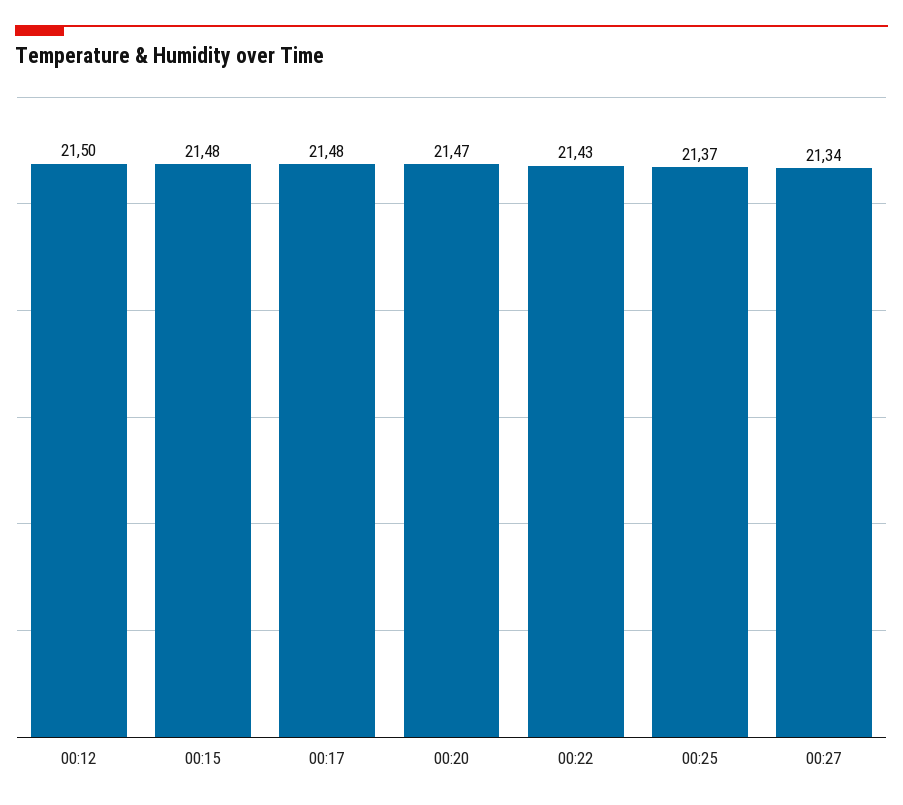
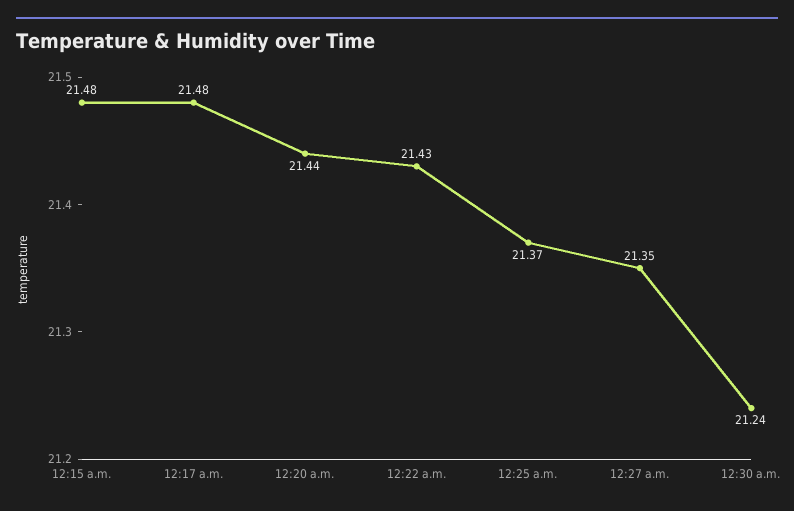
00:12: 21.5 -> none
00:20: 21.47 -> 21.44
00:27: 21.34 -> 21.35
12:30 a.m.: none -> 21.24

